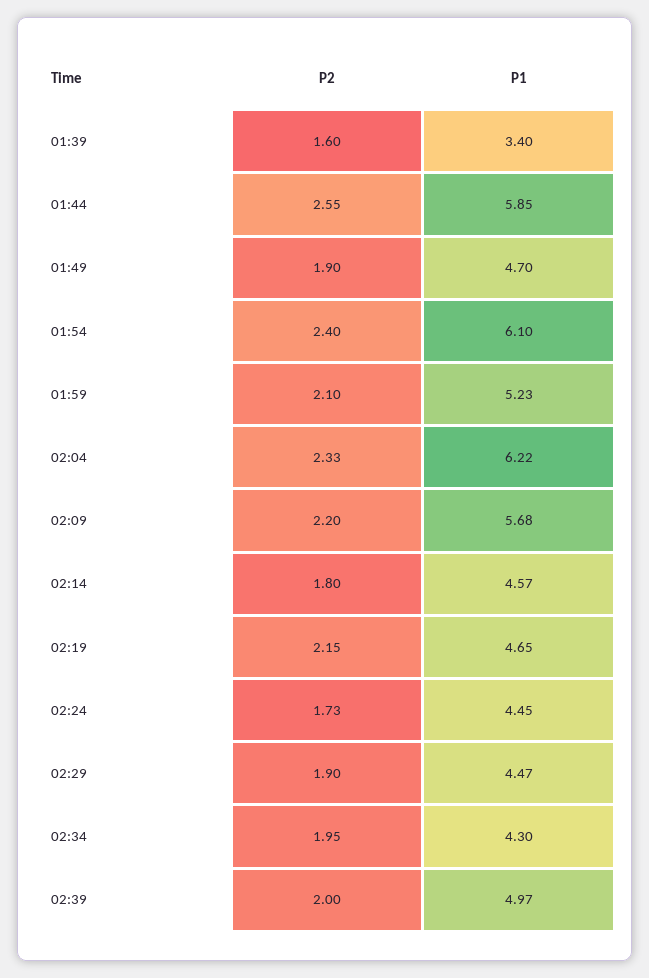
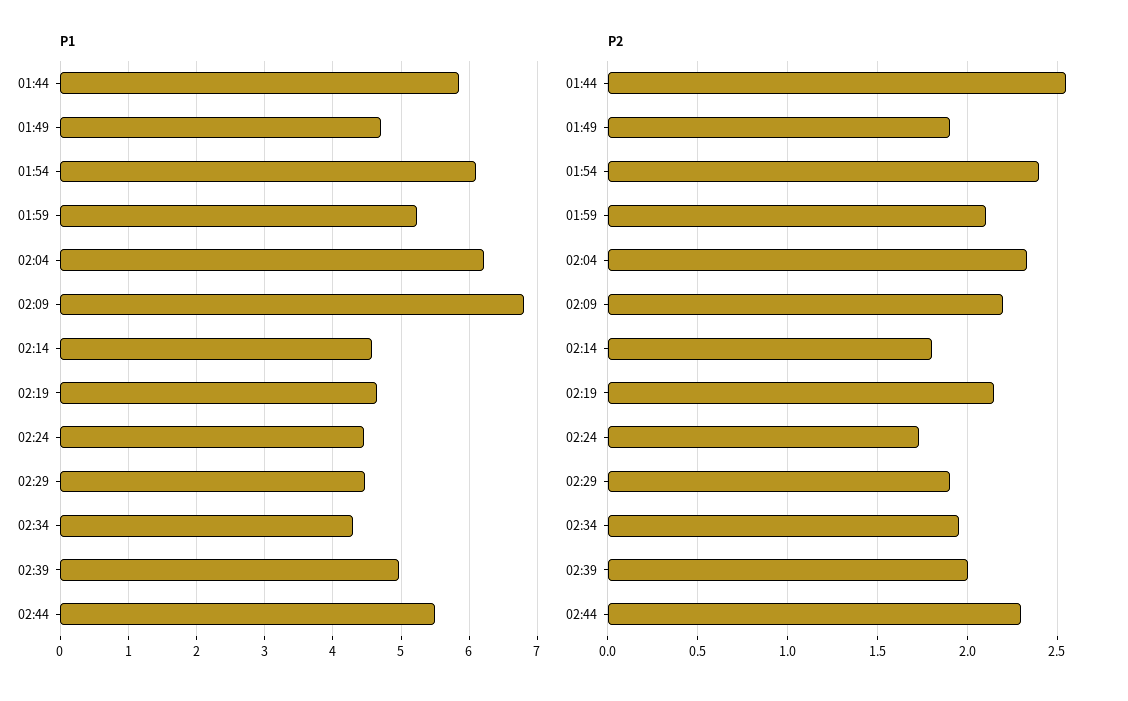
P2, 01:39: 1.6 -> none
P1, 01:39: 3.4 -> none
P1, 02:09: 5.68 -> 6.8
P1, 02:44: none -> 5.5
P2, 02:44: none -> 2.3

